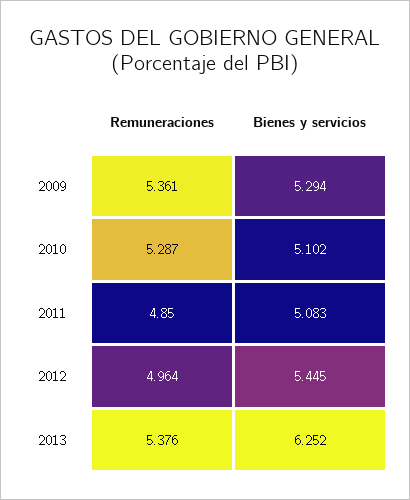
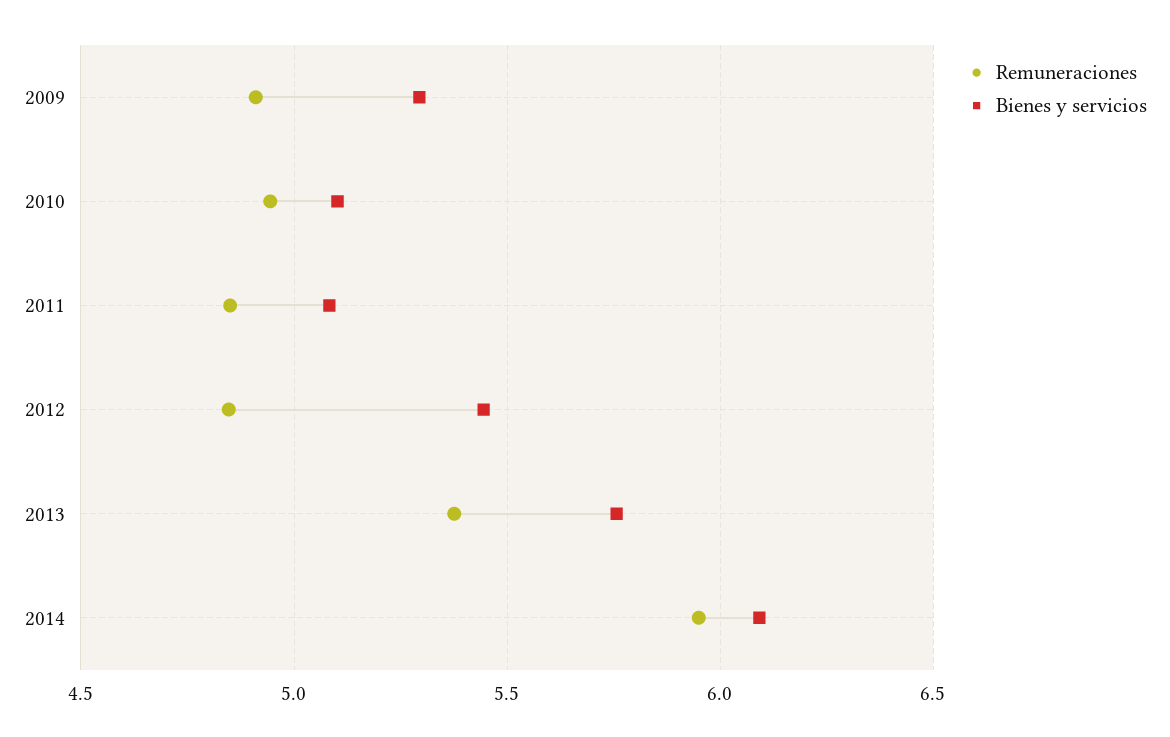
Remuneraciones, 2009: 5.361 -> 4.9
Remuneraciones, 2010: 5.287 -> 4.95
Remuneraciones, 2012: 4.964 -> 4.85
Bienes y servicios, 2013: 6.252 -> 5.75
Remuneraciones, 2014: none -> 5.95
Bienes y servicios, 2014: none -> 6.1

